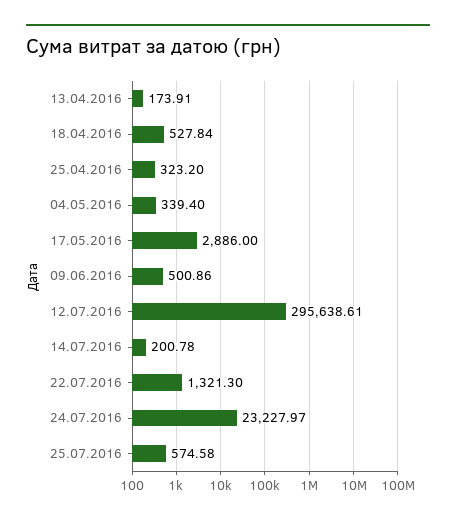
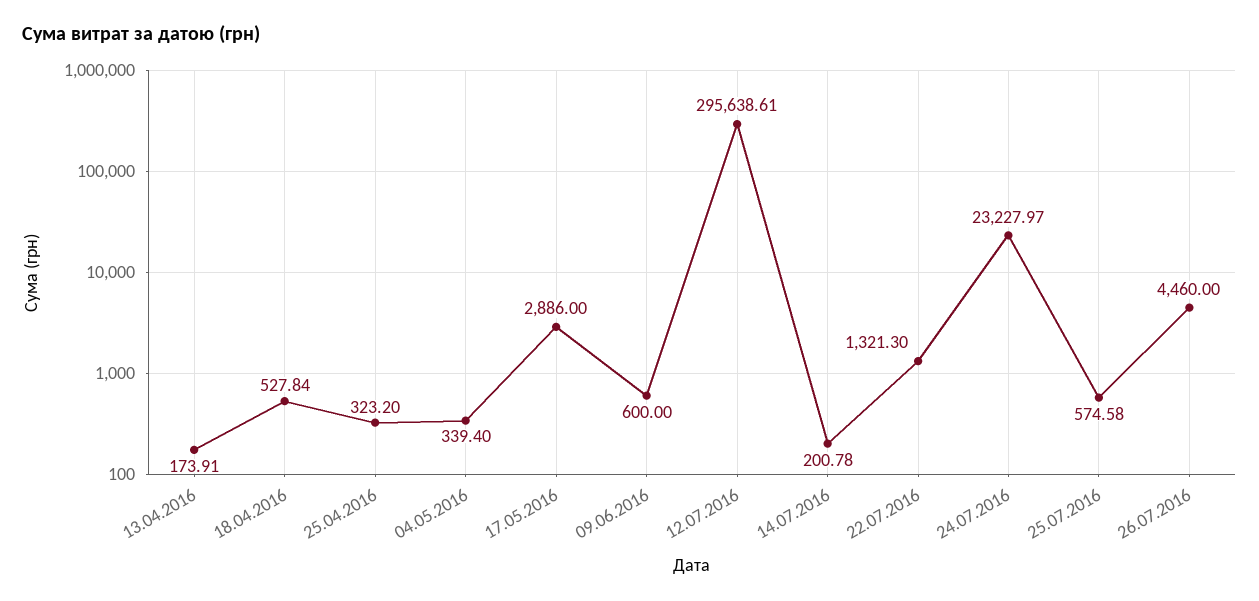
09.06.2016: 500.86 -> 600
26.07.2016: none -> 4460

